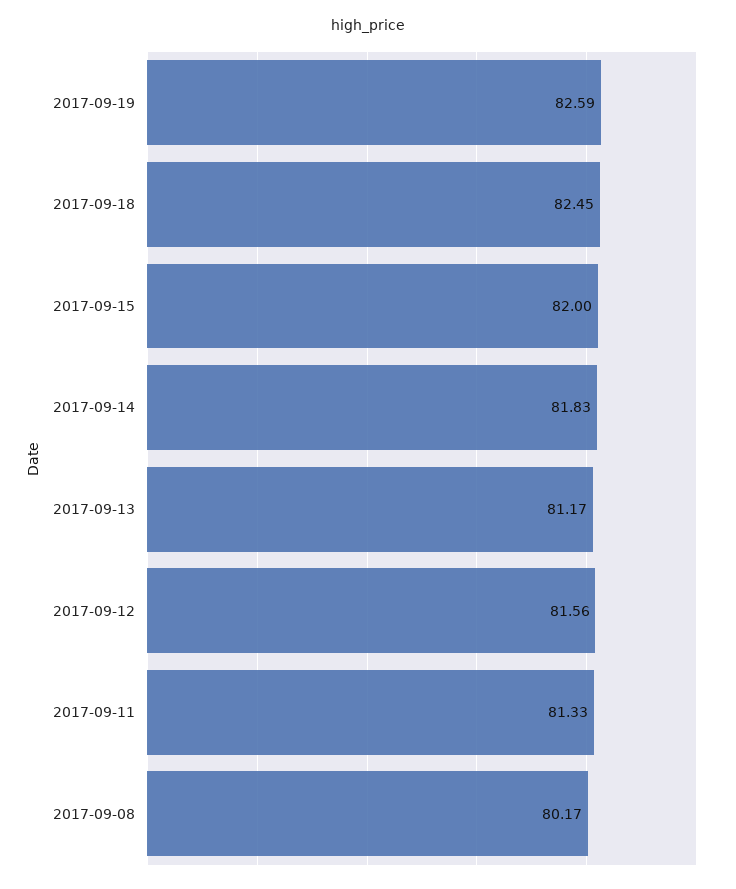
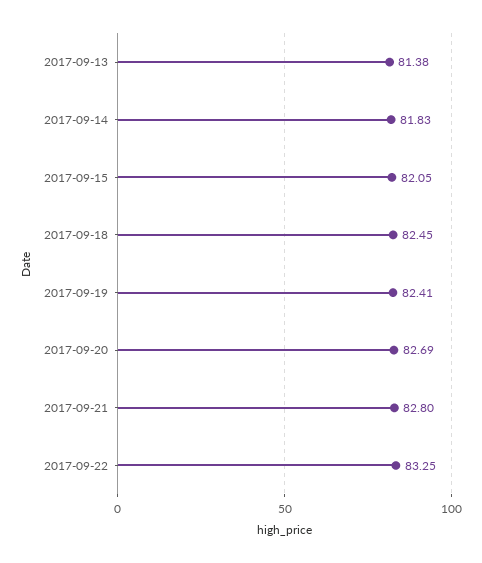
2017-09-19: 82.59 -> 82.41
2017-09-15: 82 -> 82.05
2017-09-13: 81.17 -> 81.38
2017-09-12: 81.56 -> none
2017-09-11: 81.33 -> none
2017-09-08: 80.17 -> none
2017-09-20: none -> 82.69
2017-09-21: none -> 82.8
2017-09-22: none -> 83.25

